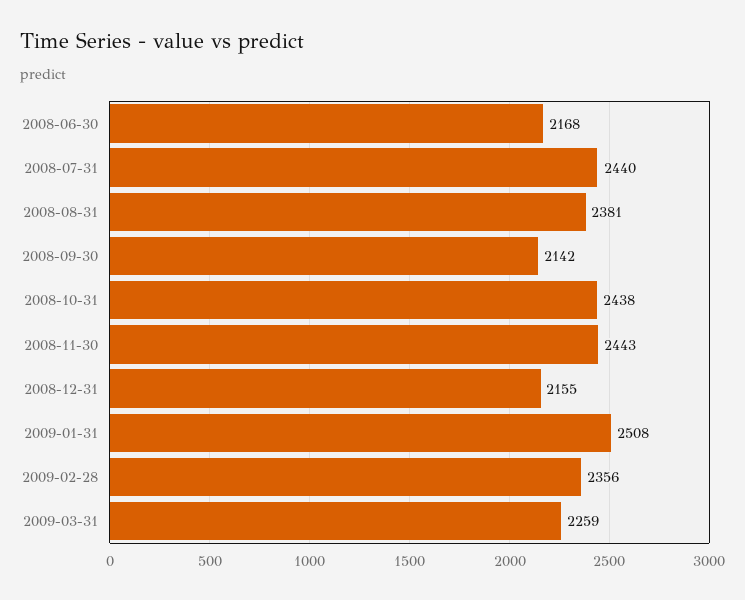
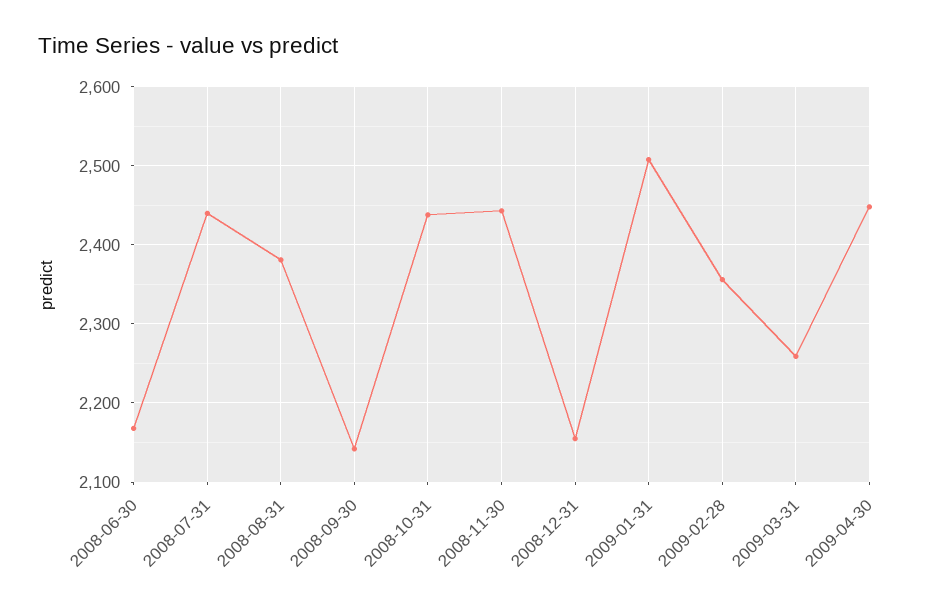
2009-04-30: none -> 2450

